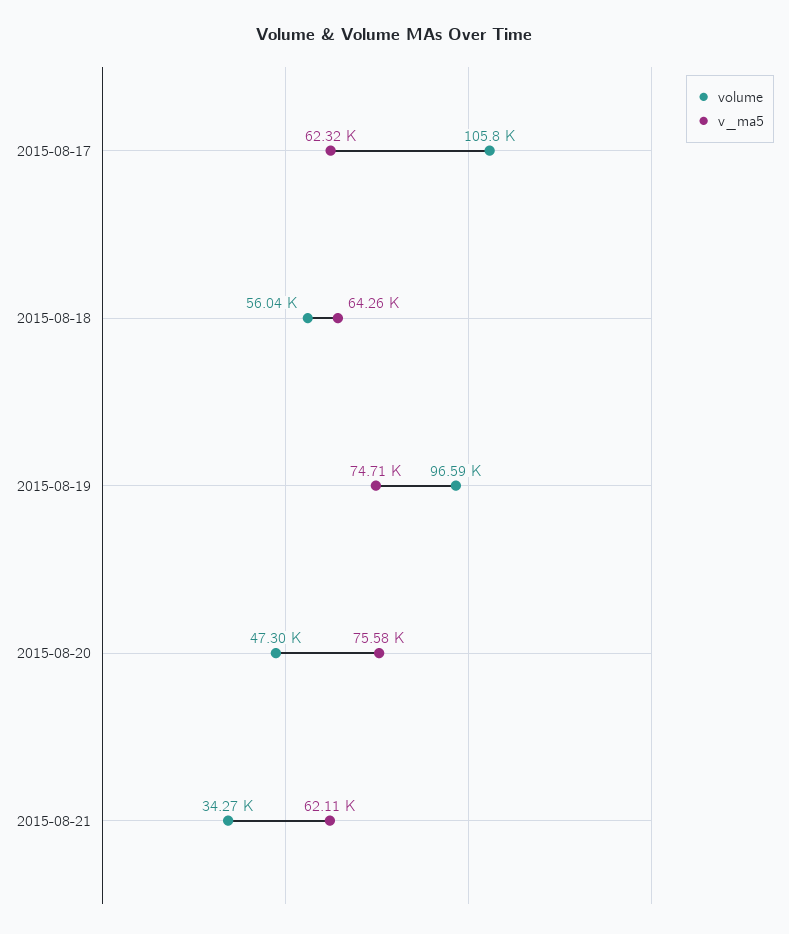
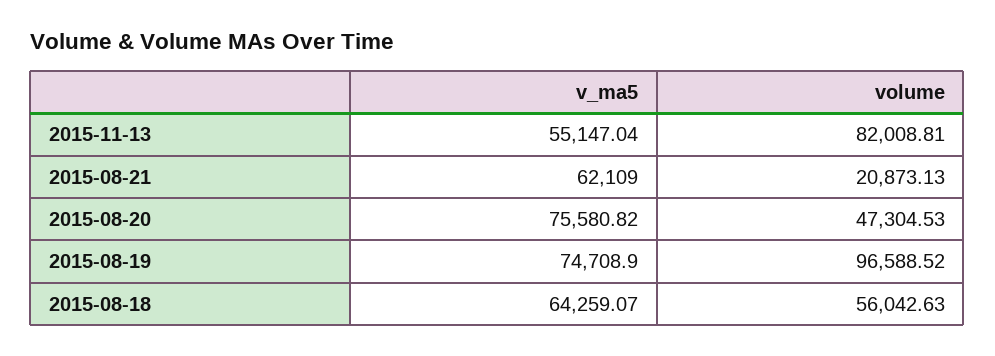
volume, 2015-08-17: 105800 -> none
v_ma5, 2015-08-17: 62320 -> none
volume, 2015-08-21: 34270 -> 20873.13
v_ma5, 2015-11-13: none -> 55147.04
volume, 2015-11-13: none -> 82008.81

